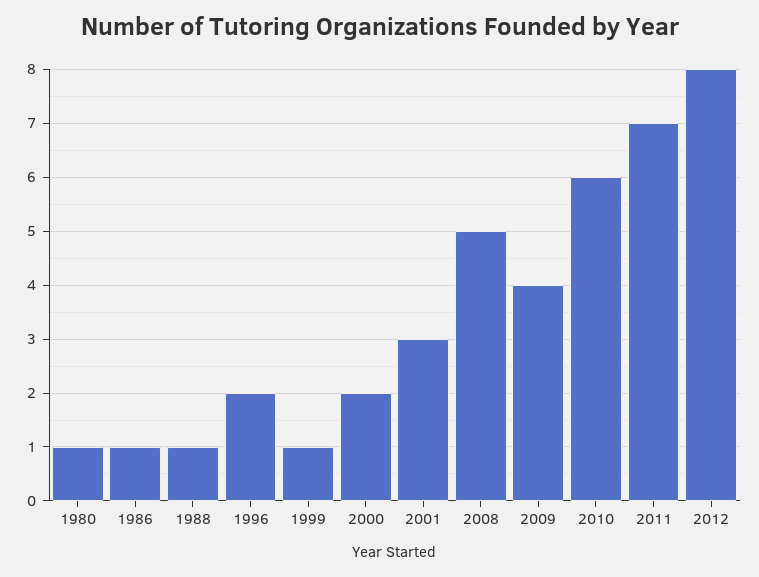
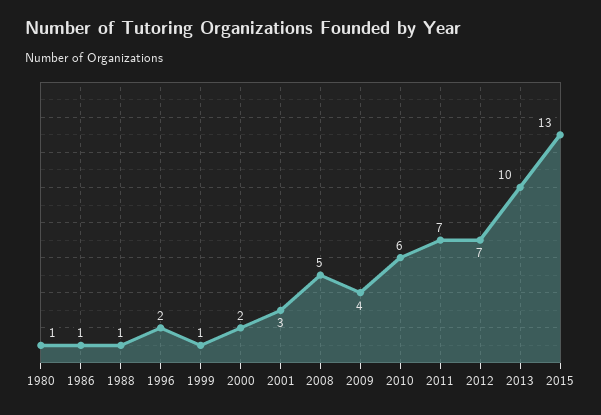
2012: 8 -> 7
2013: none -> 10
2015: none -> 13

